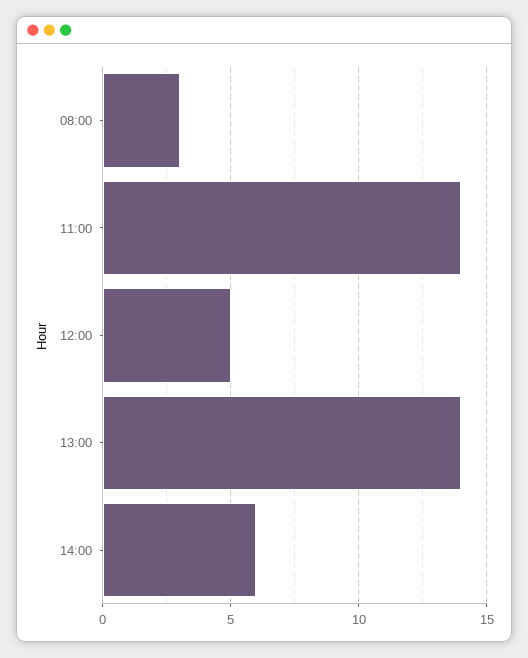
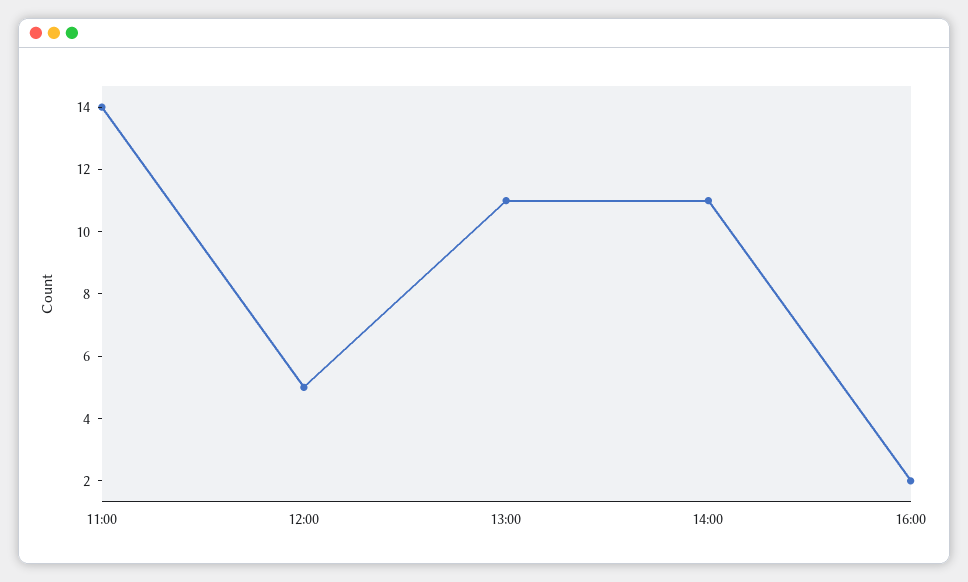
08:00: 3 -> none
13:00: 14 -> 11
14:00: 6 -> 11
16:00: none -> 2

